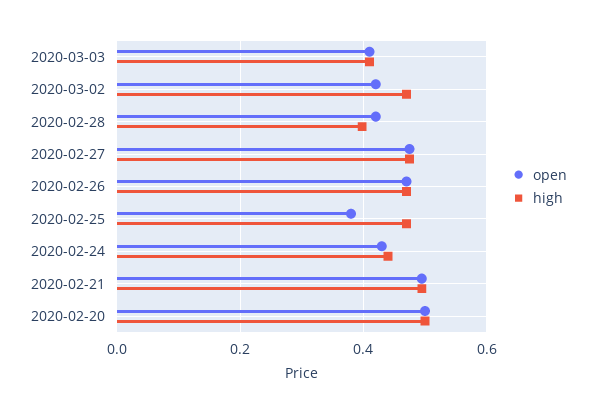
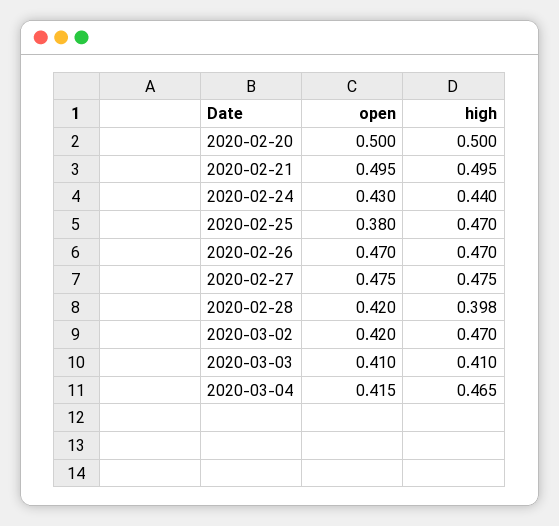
open, 2020-03-04: none -> 0.415
high, 2020-03-04: none -> 0.465

